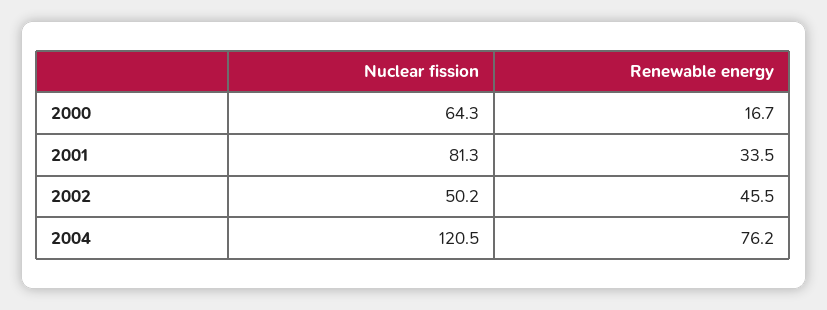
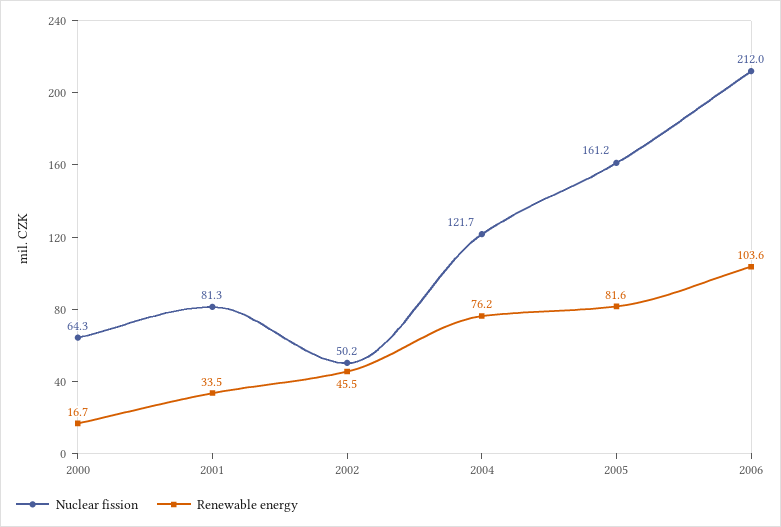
Nuclear fission, 2004: 120.5 -> 121.7
Nuclear fission, 2005: none -> 161.2
Renewable energy, 2005: none -> 81.6
Nuclear fission, 2006: none -> 212
Renewable energy, 2006: none -> 103.6

